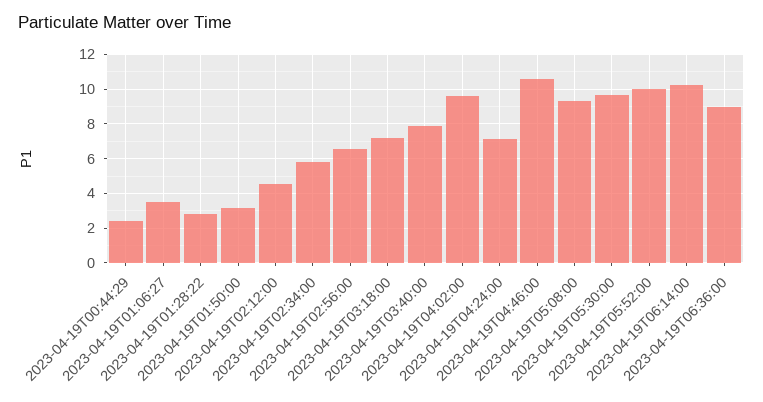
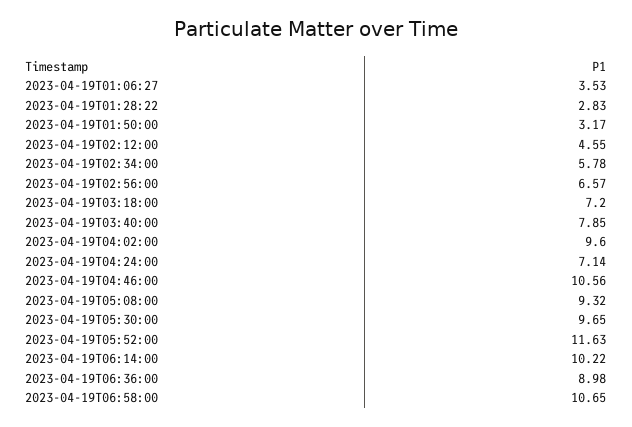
2023-04-19T00:44:29: 2.5 -> none
2023-04-19T05:52:00: 10 -> 11.63
2023-04-19T06:58:00: none -> 10.65

